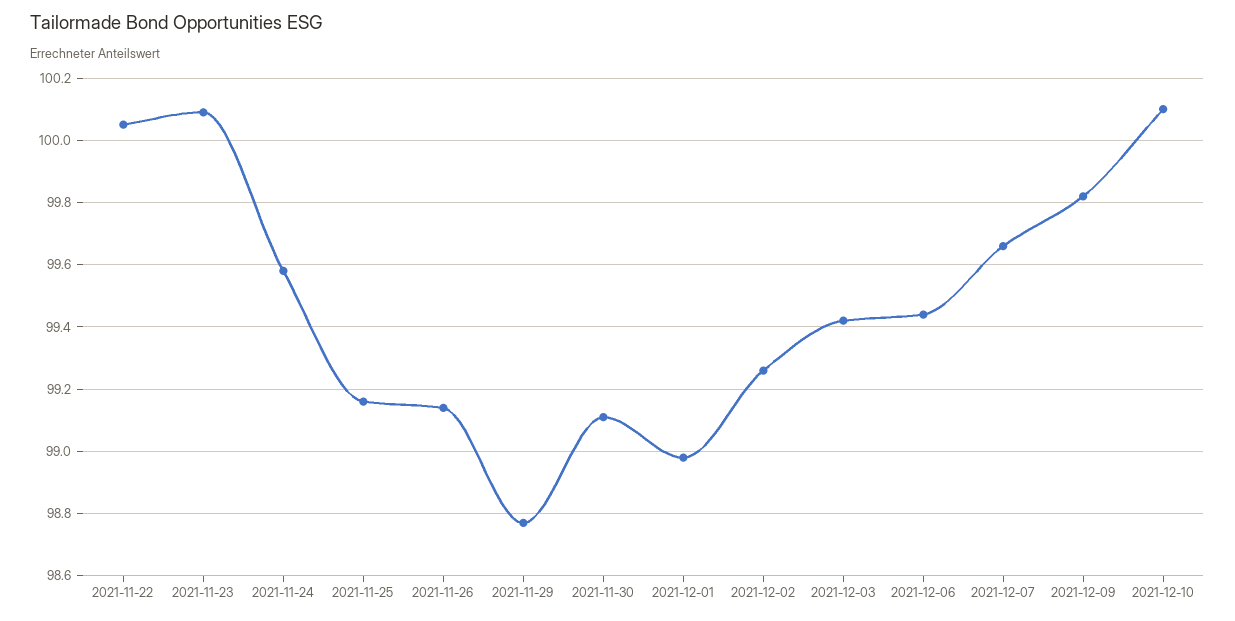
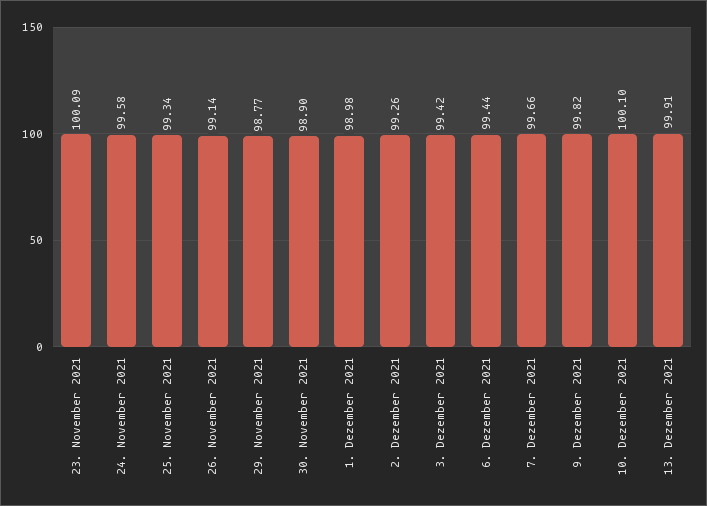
2021-11-22: 100.05 -> none
2021-11-25: 99.15 -> 99.34
2021-11-30: 99.1 -> 98.9
13. Dezember 2021: none -> 99.91

